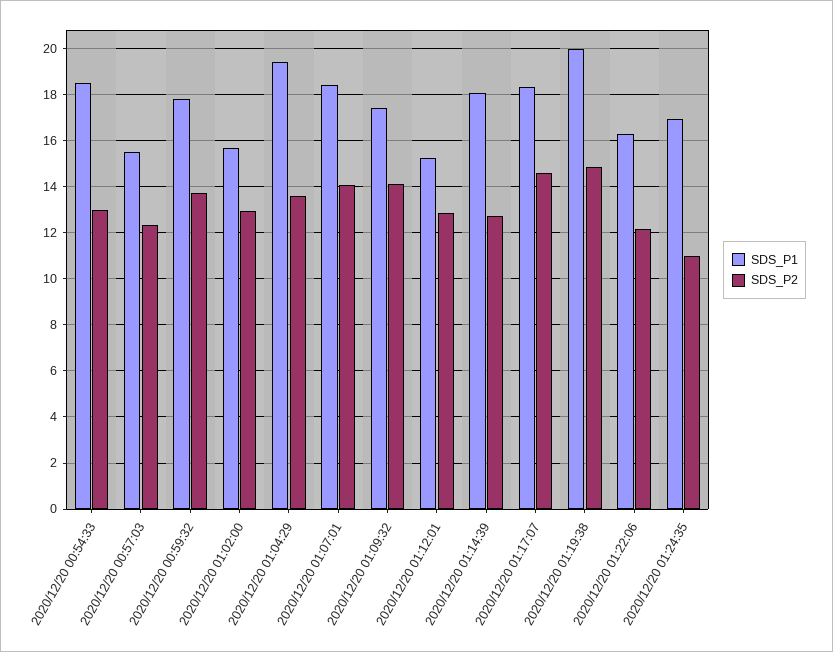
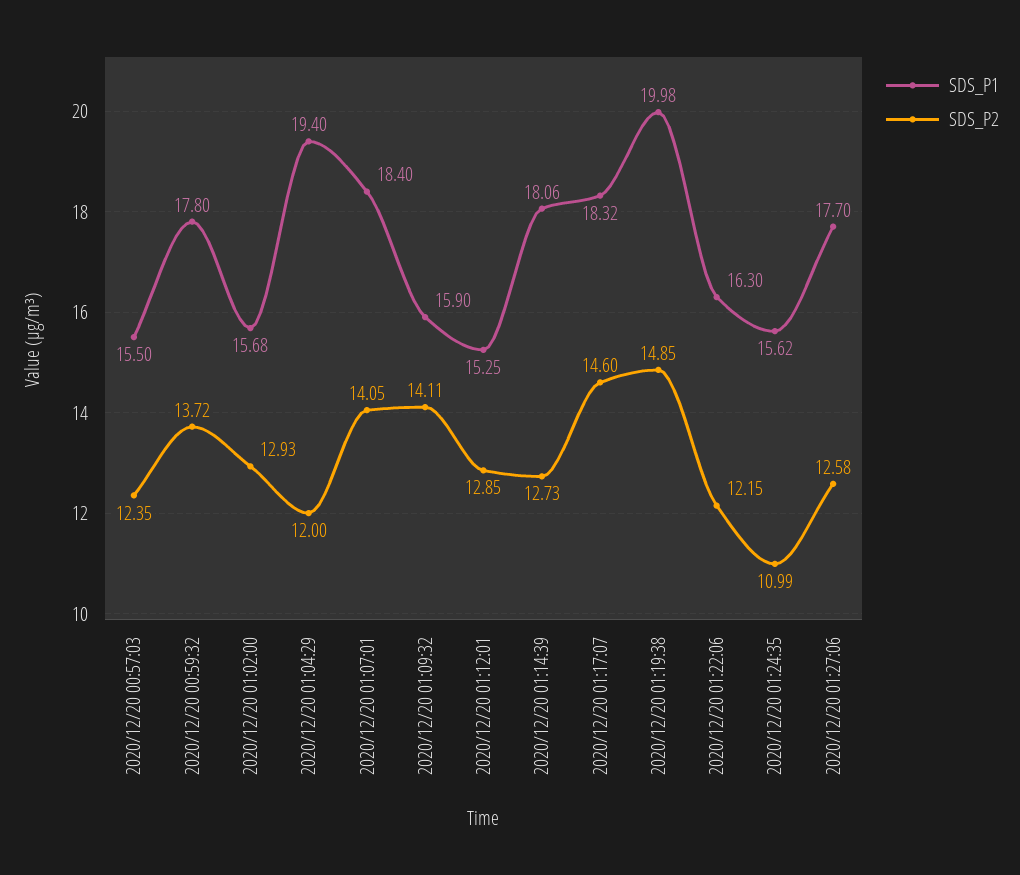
SDS_P1, 2020/12/20 00:54:33: 18.5 -> none
SDS_P2, 2020/12/20 00:54:33: 13 -> none
SDS_P2, 2020/12/20 01:04:29: 13.5 -> 12
SDS_P1, 2020/12/20 01:09:32: 17.5 -> 15.9
SDS_P1, 2020/12/20 01:24:35: 17 -> 15.62
SDS_P1, 2020/12/20 01:27:06: none -> 17.7
SDS_P2, 2020/12/20 01:27:06: none -> 12.58

